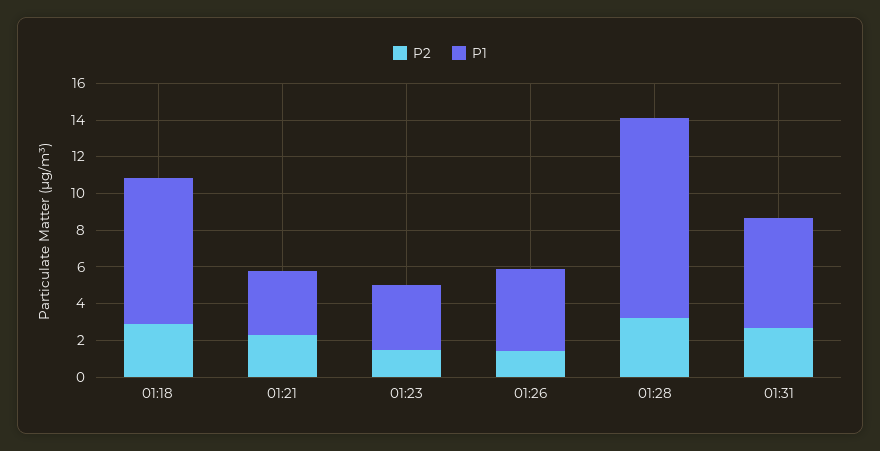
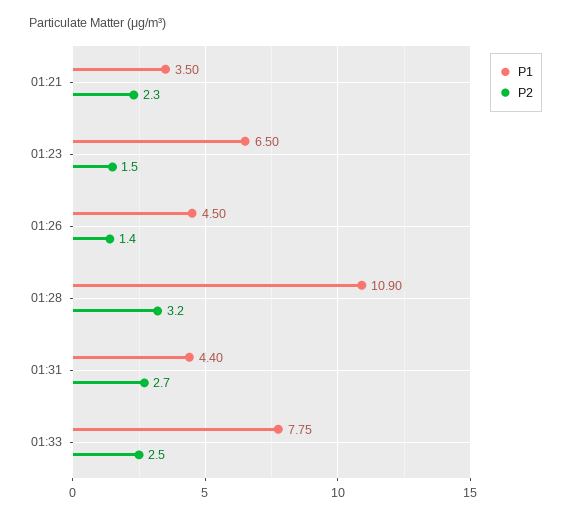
P2, 01:18: 3 -> none
P1, 01:18: 8 -> none
P1, 01:23: 3.5 -> 6.5
P1, 01:31: 6 -> 4.4
P1, 01:33: none -> 7.75
P2, 01:33: none -> 2.5

